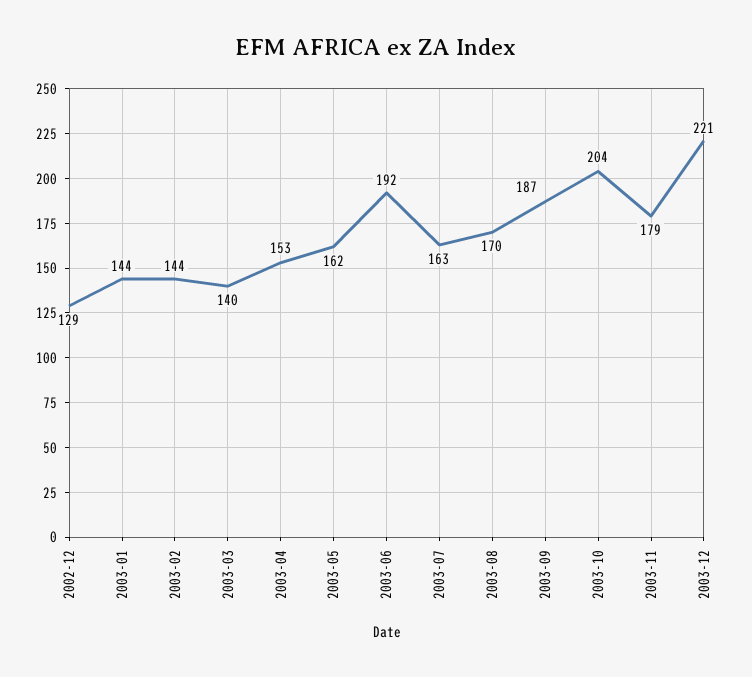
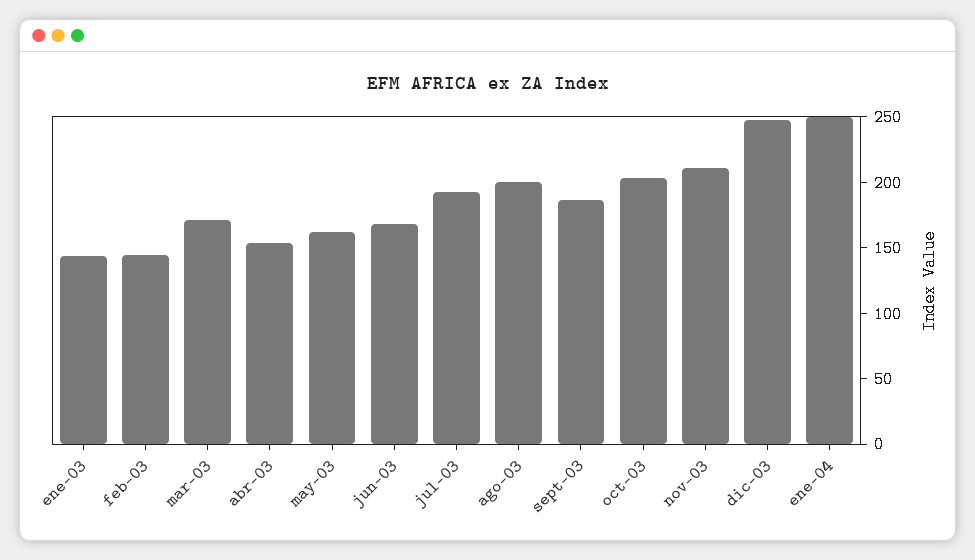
2002-12: 129 -> none
2003-03: 140 -> 170
2003-06: 192 -> 170
2003-07: 163 -> 190
2003-08: 170 -> 200
2003-11: 179 -> 210
2003-12: 221 -> 250
ene-04: none -> 250

